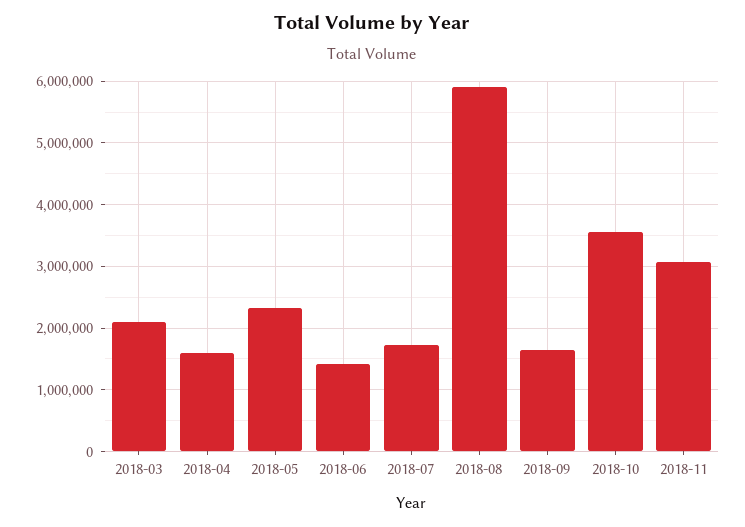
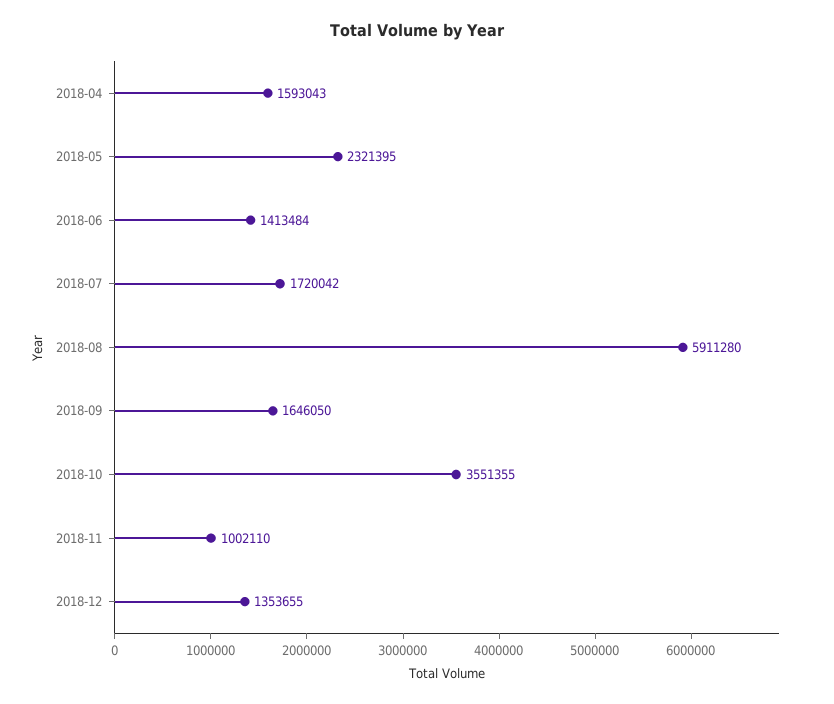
2018-03: 2100000 -> none
2018-11: 3100000 -> 1002110
2018-12: none -> 1353655

